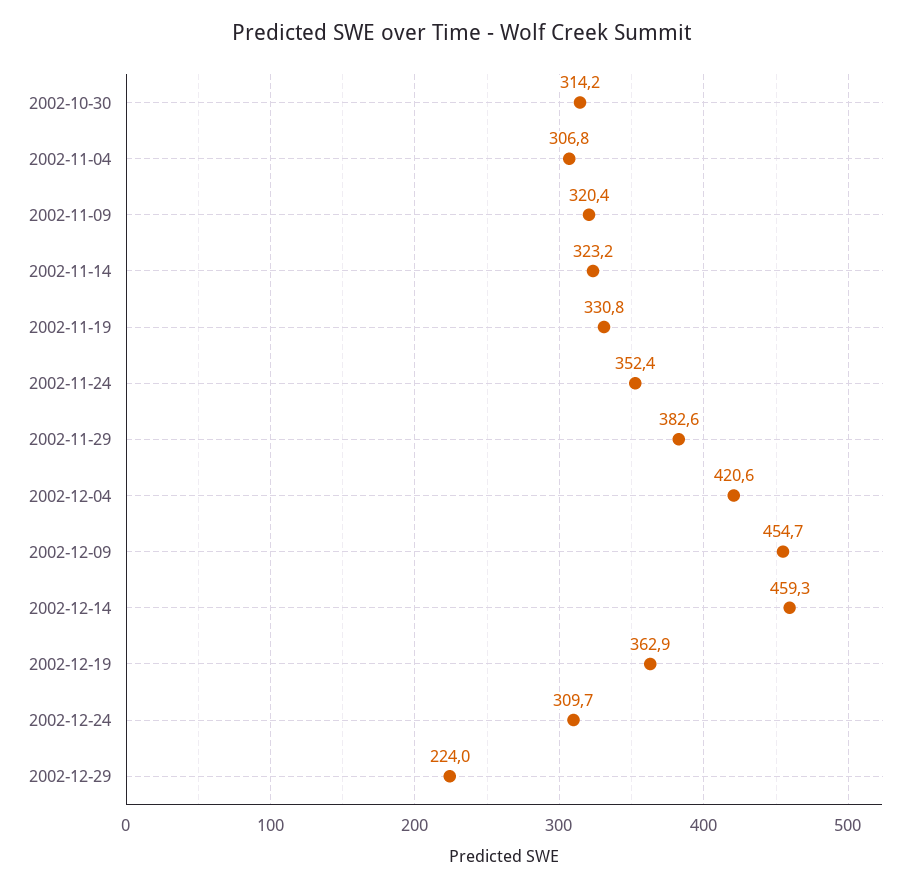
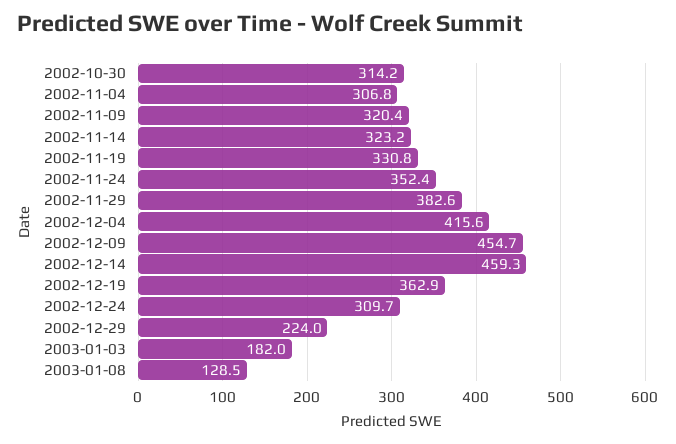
2002-12-04: 420.6 -> 415.6
2003-01-03: none -> 182
2003-01-08: none -> 128.5

